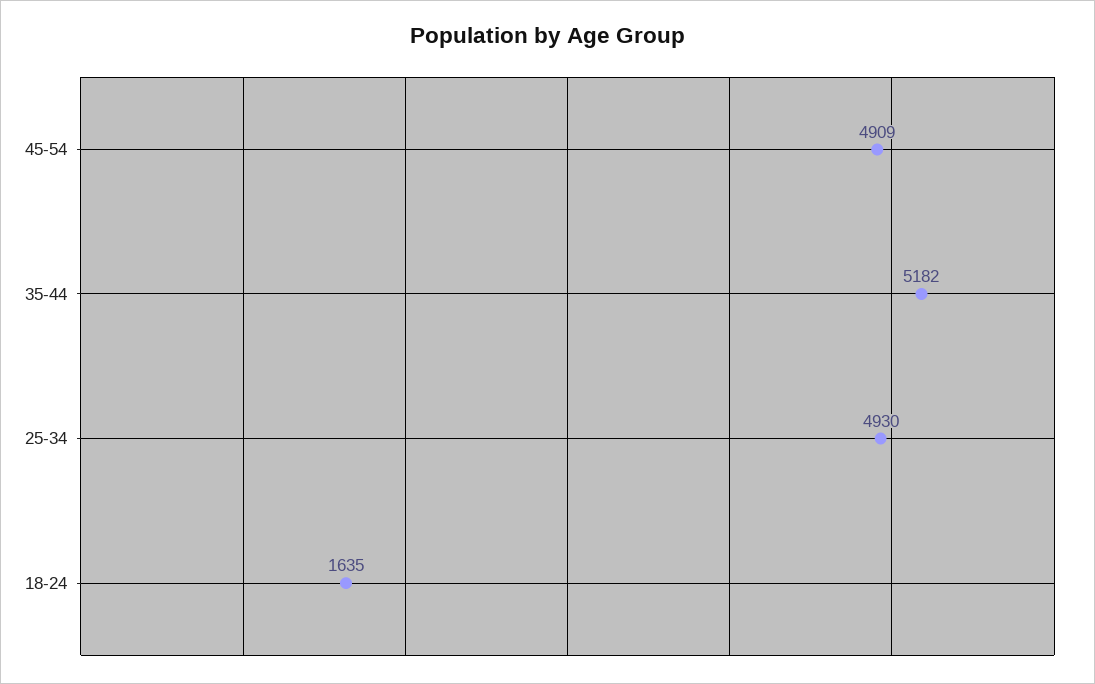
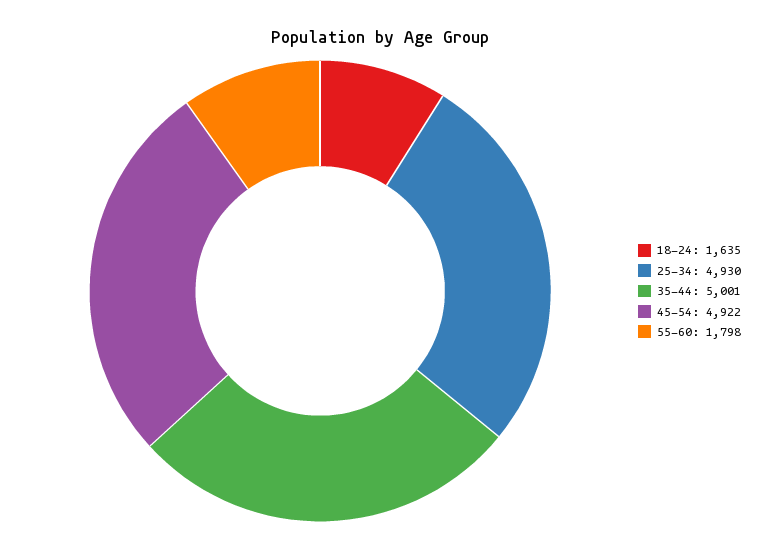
45-54: 4909 -> 4922
35-44: 5182 -> 5001
55-60: none -> 1798

